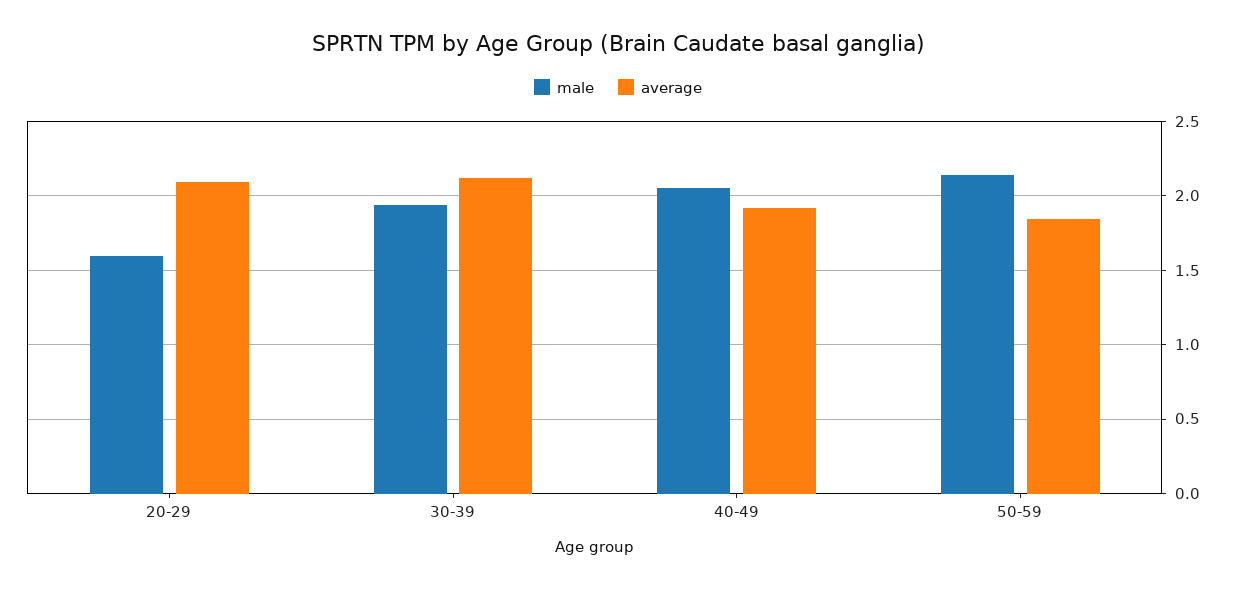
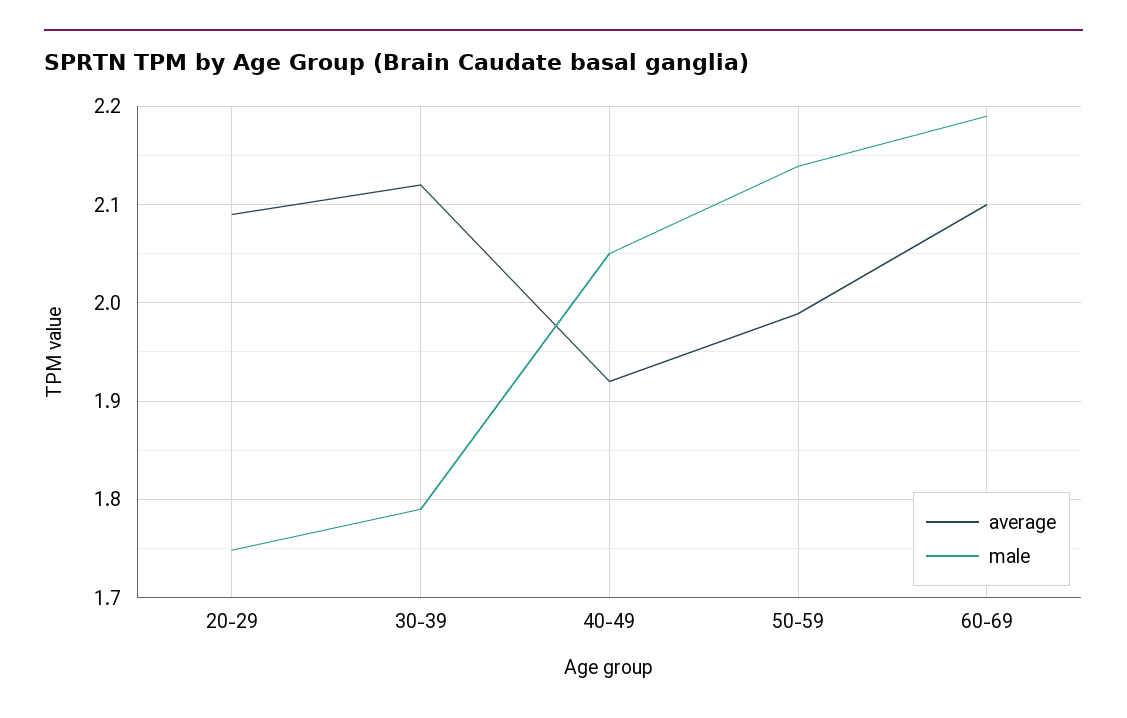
male, 20-29: 1.6 -> 1.75
male, 30-39: 1.95 -> 1.79
average, 50-59: 1.85 -> 1.99
average, 60-69: none -> 2.1
male, 60-69: none -> 2.19

